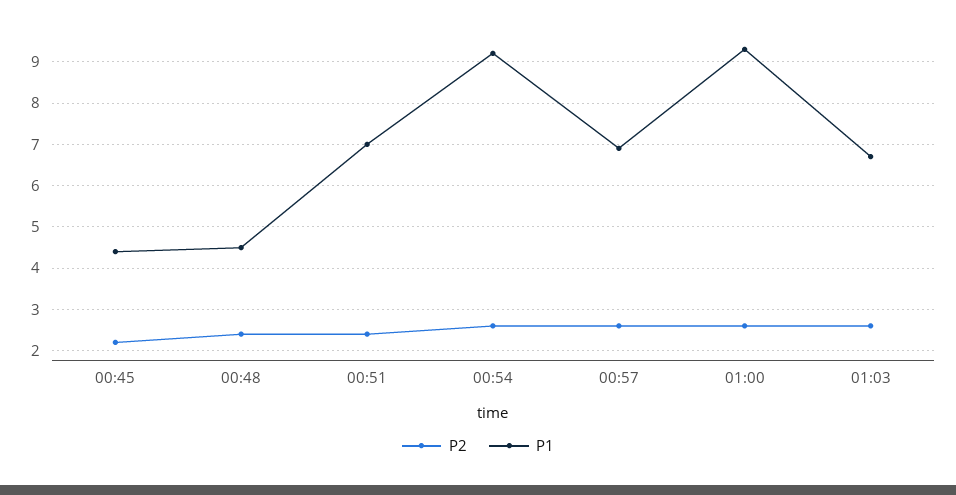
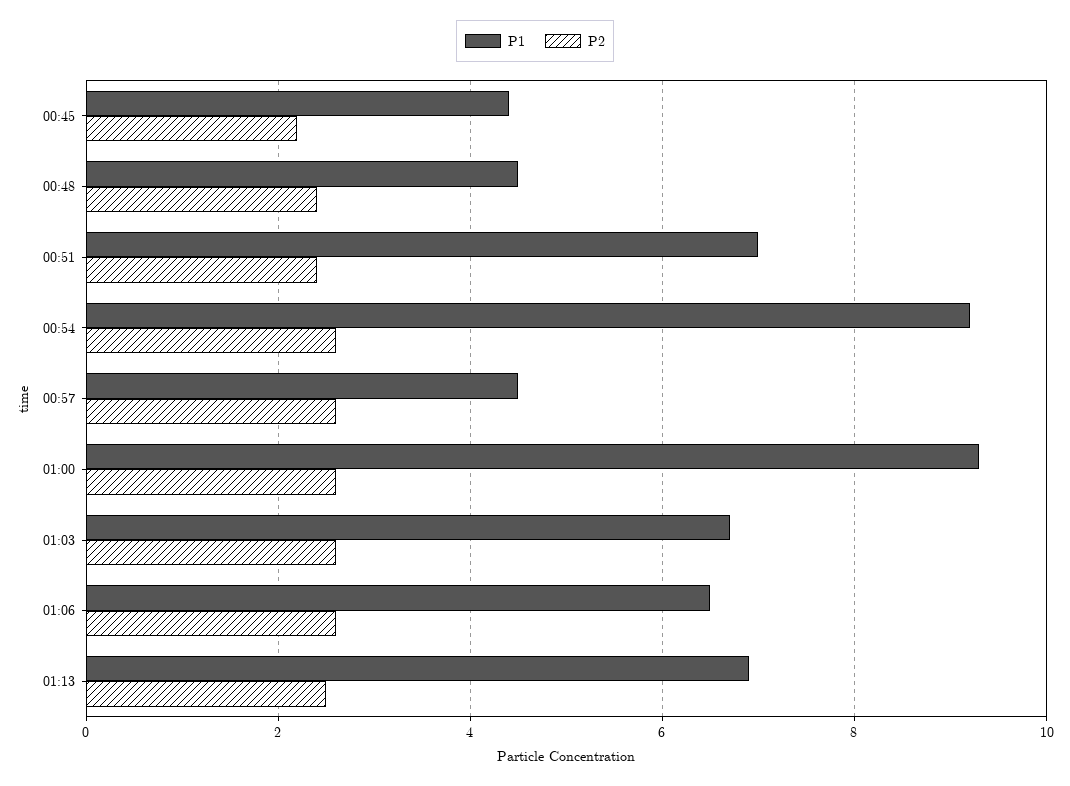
P1, 00:57: 7 -> 4.5
P1, 01:06: none -> 6.5
P2, 01:06: none -> 2.5
P1, 01:13: none -> 7
P2, 01:13: none -> 2.5

